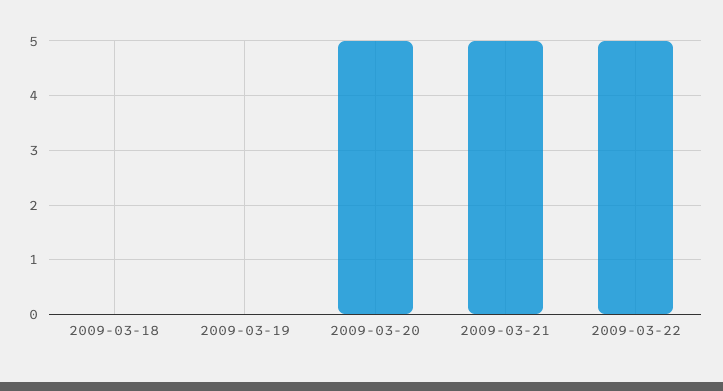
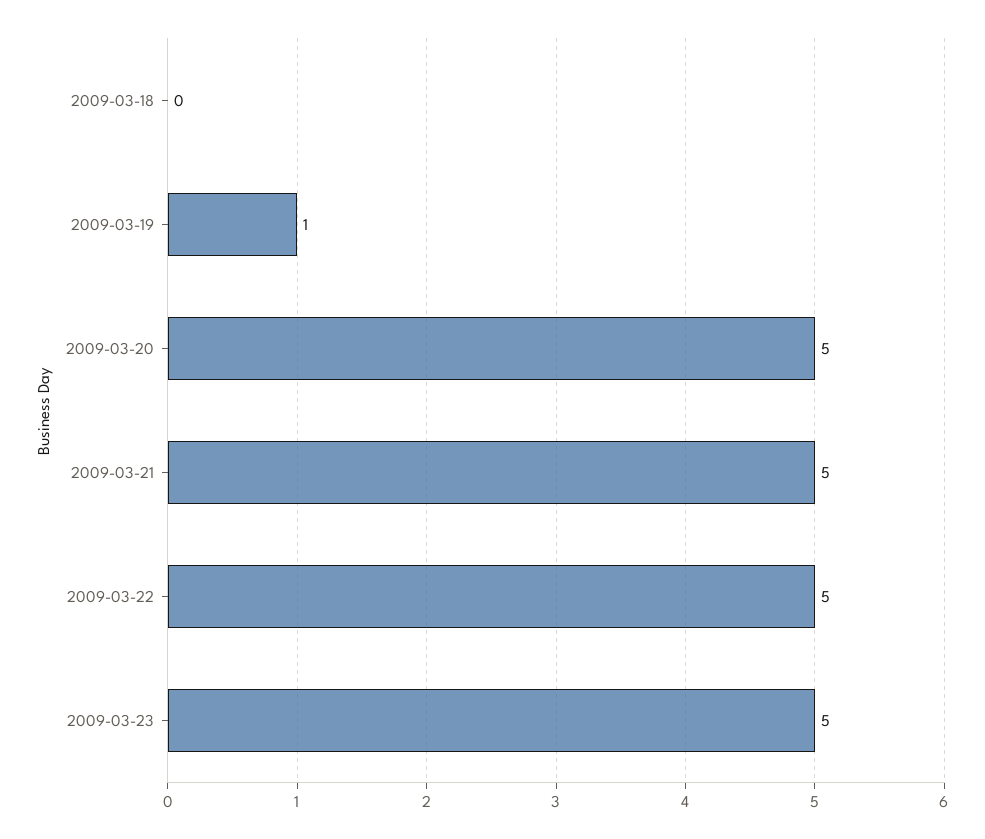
2009-03-19: 0 -> 1
2009-03-23: none -> 5

